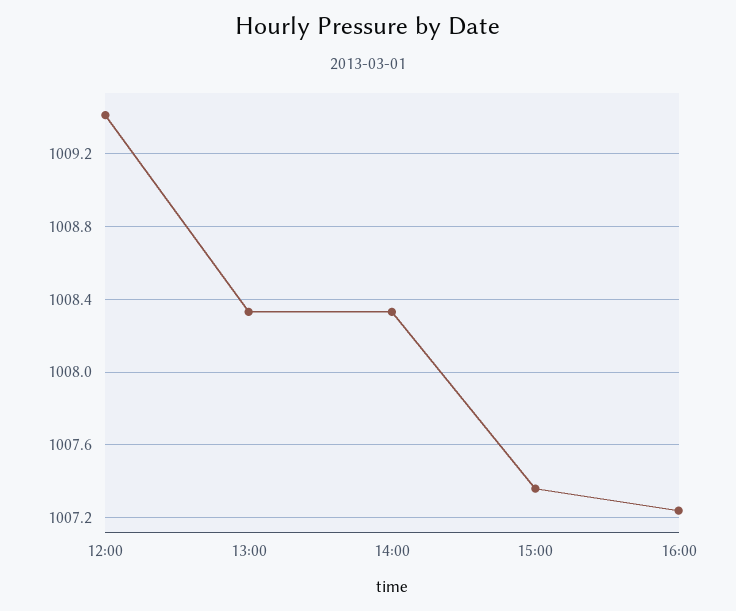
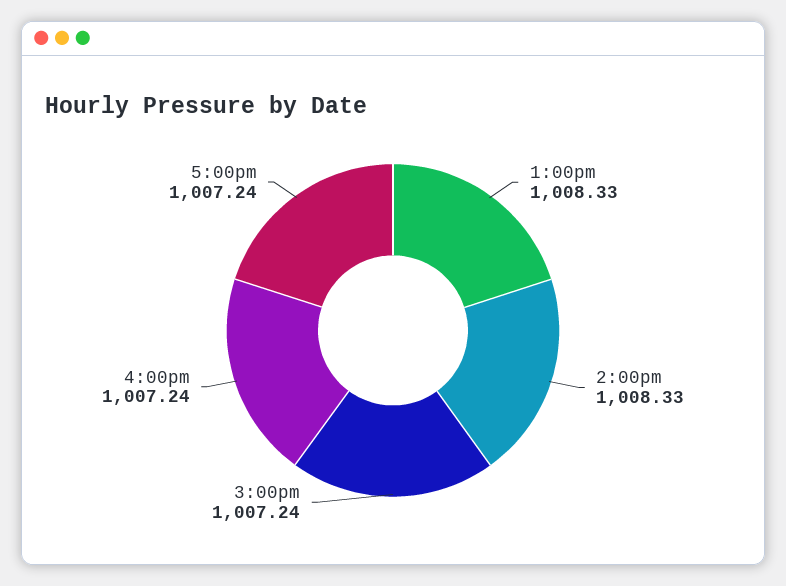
12:00: 1009.4 -> none
15:00: 1007.35 -> 1007.24
5:00pm: none -> 1007.24

